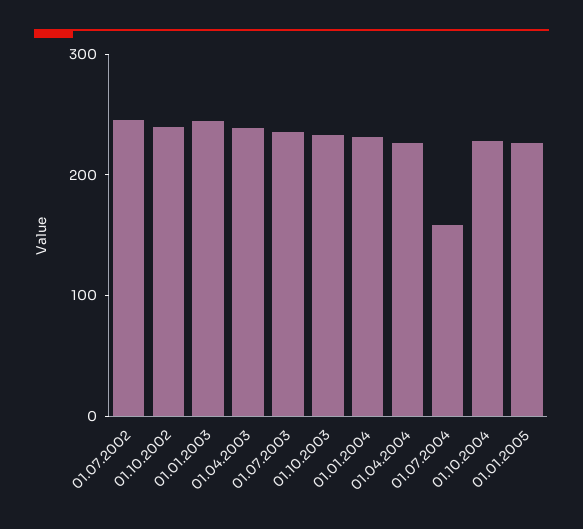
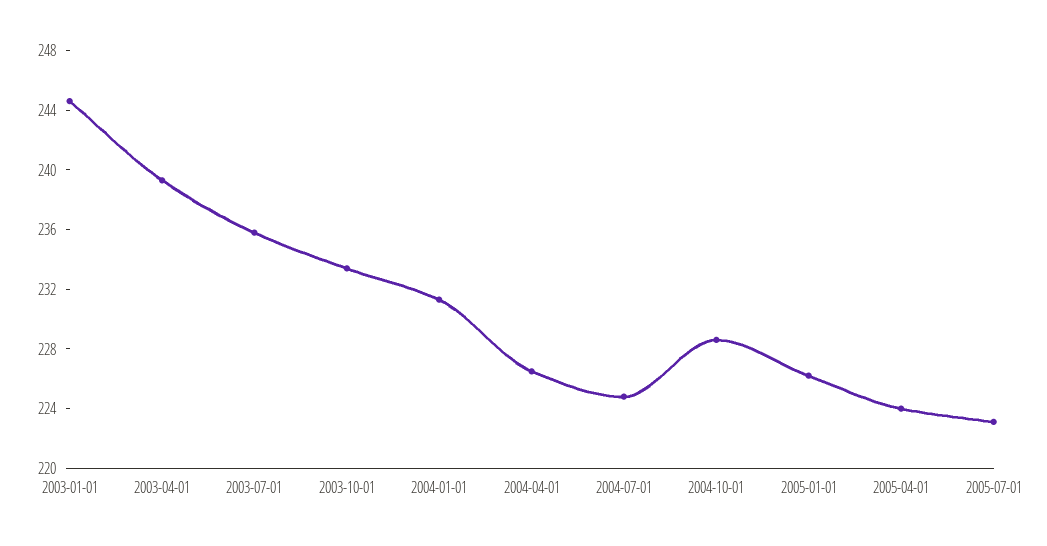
01.07.2002: 240 -> none
01.10.2002: 240 -> none
01.07.2004: 160 -> 225
2005-04-01: none -> 224
2005-07-01: none -> 223

